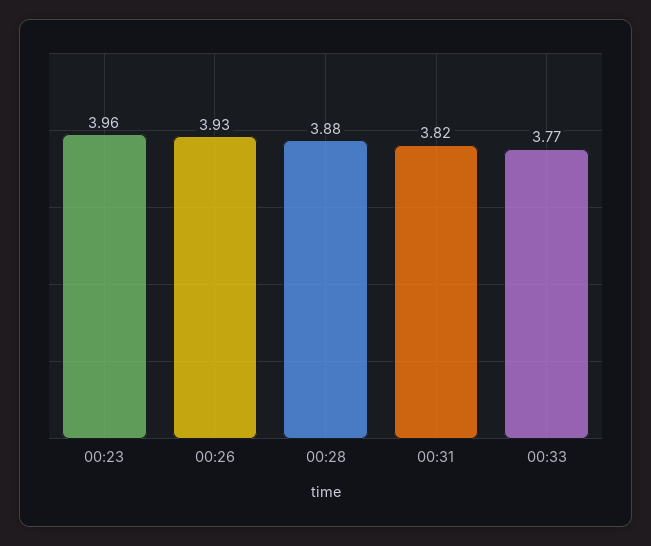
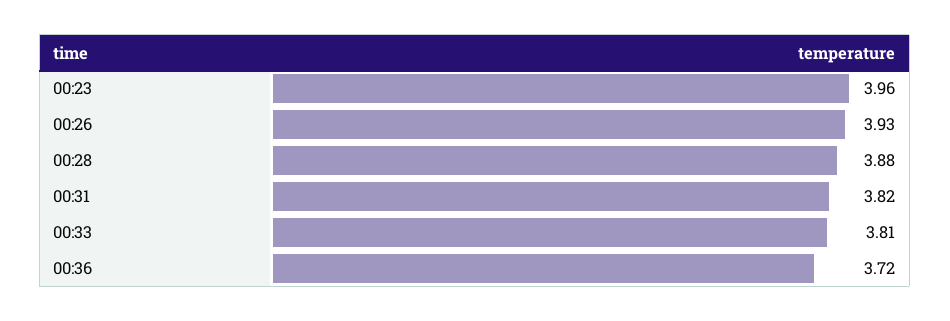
00:33: 3.77 -> 3.81
00:36: none -> 3.72

